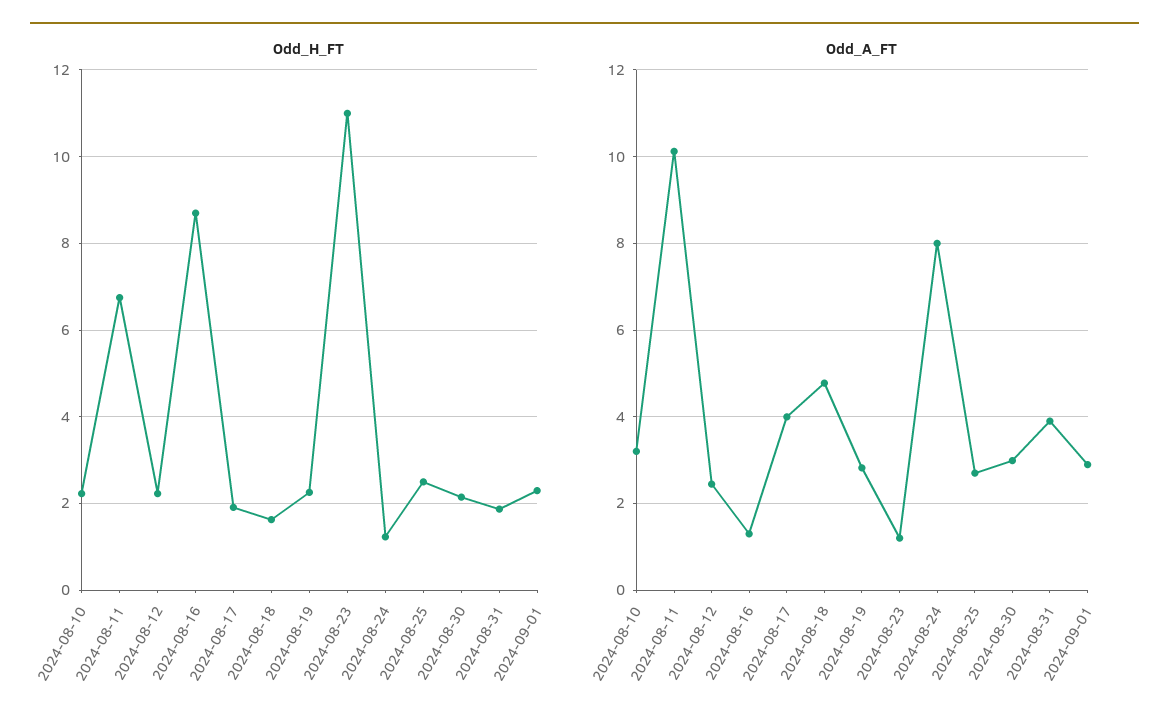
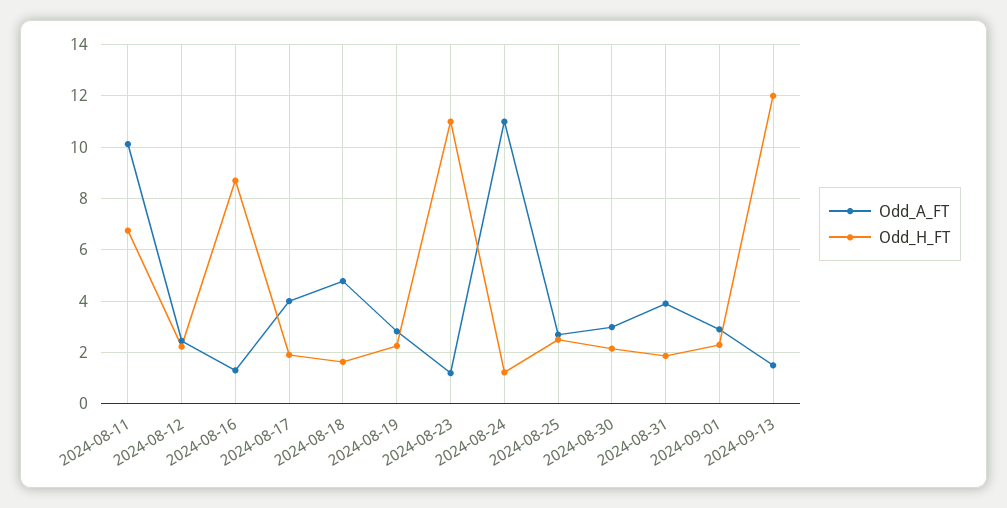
Odd_H_FT, 2024-08-10: 2.2 -> none
Odd_A_FT, 2024-08-10: 3.2 -> none
Odd_A_FT, 2024-08-24: 8 -> 11
Odd_A_FT, 2024-09-13: none -> 1.5
Odd_H_FT, 2024-09-13: none -> 12

